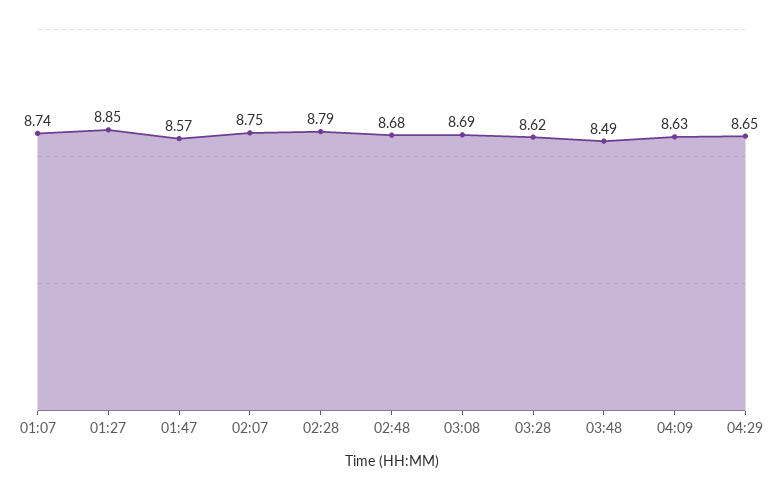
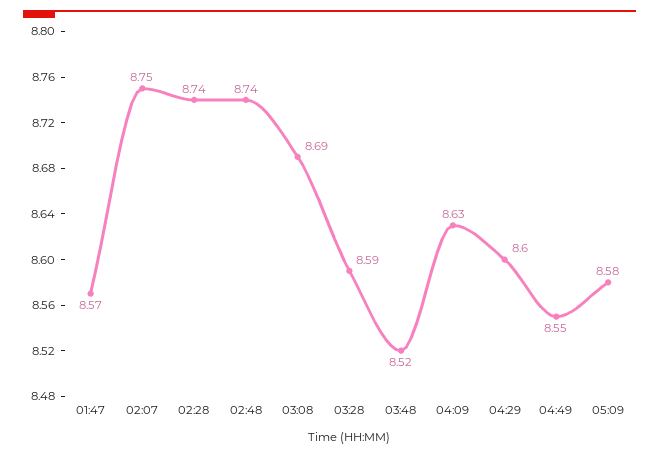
01:07: 8.74 -> none
01:27: 8.85 -> none
02:28: 8.79 -> 8.74
02:48: 8.68 -> 8.74
03:28: 8.62 -> 8.59
03:48: 8.49 -> 8.52
04:29: 8.65 -> 8.6
04:49: none -> 8.55
05:09: none -> 8.58

